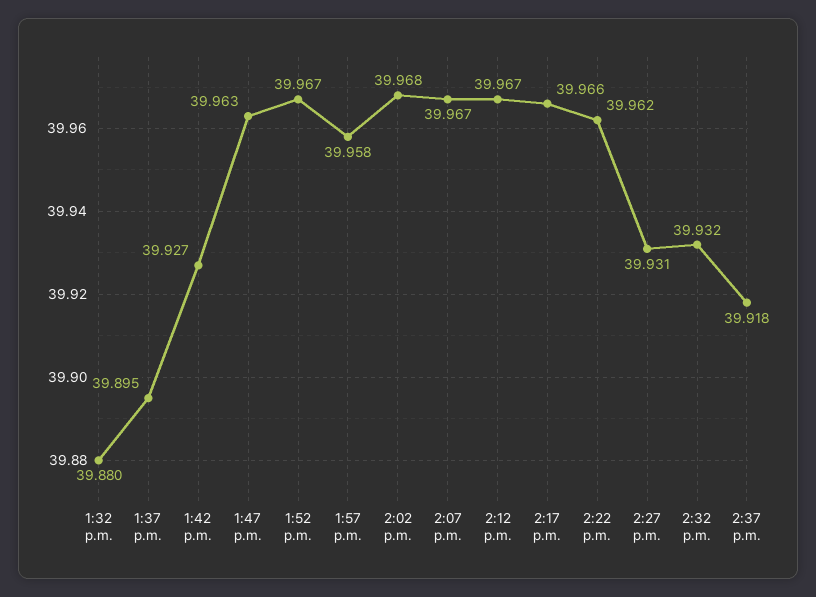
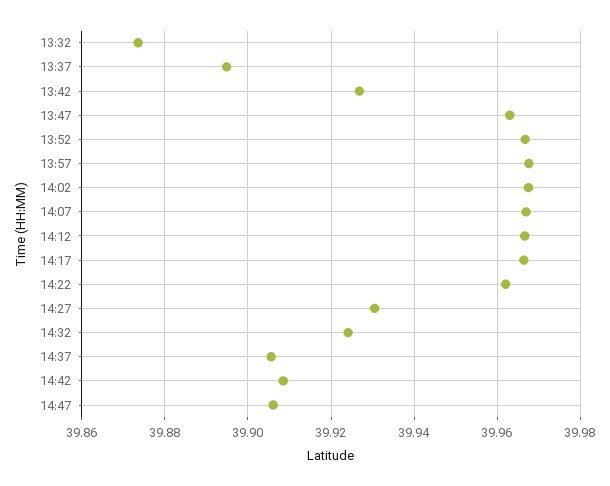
1:32 p.m.: 39.88 -> 39.874
1:57 p.m.: 39.958 -> 39.968
2:32 p.m.: 39.932 -> 39.924
2:37 p.m.: 39.918 -> 39.906
14:42: none -> 39.908
14:47: none -> 39.906

